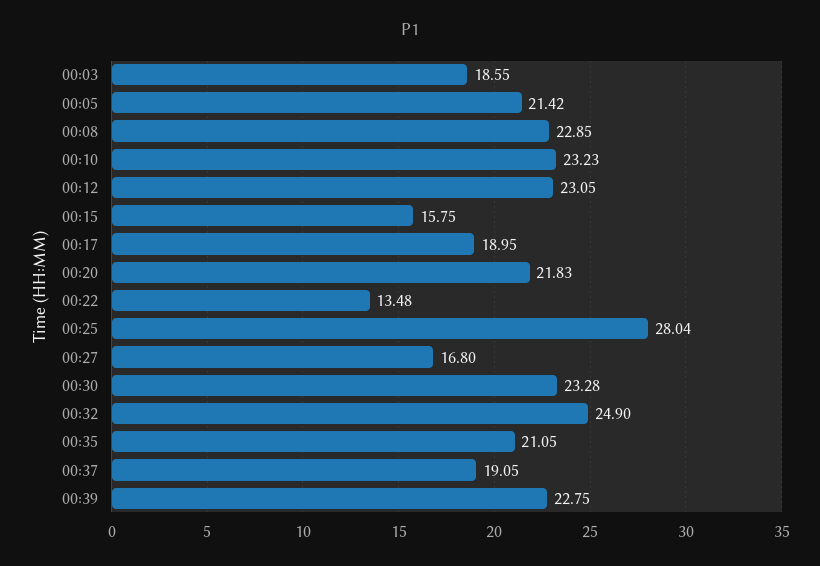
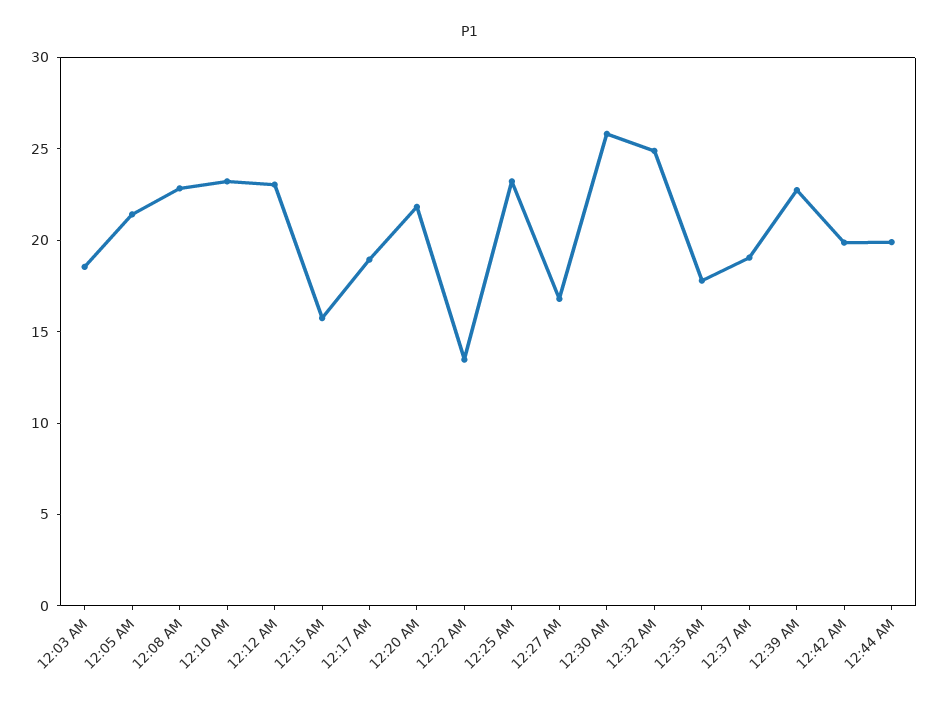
00:25: 28.04 -> 23
00:30: 23.28 -> 26
00:35: 21.05 -> 18
12:42 AM: none -> 20
12:44 AM: none -> 20

